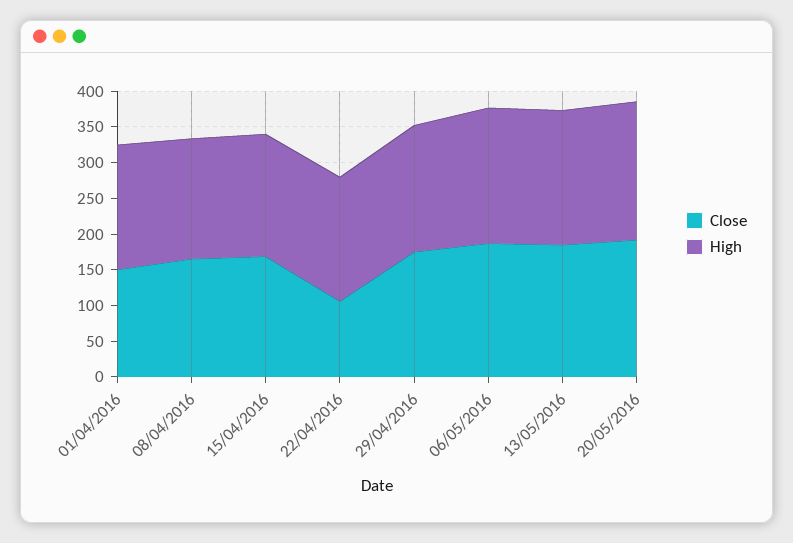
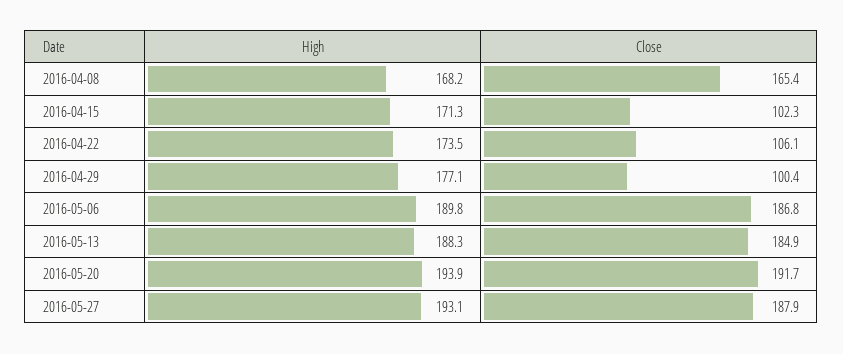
Close, 01/04/2016: 150 -> none
High, 01/04/2016: 175 -> none
Close, 15/04/2016: 175 -> 102.3
Close, 29/04/2016: 175 -> 100.4
High, 2016-05-27: none -> 193.1
Close, 2016-05-27: none -> 187.9

